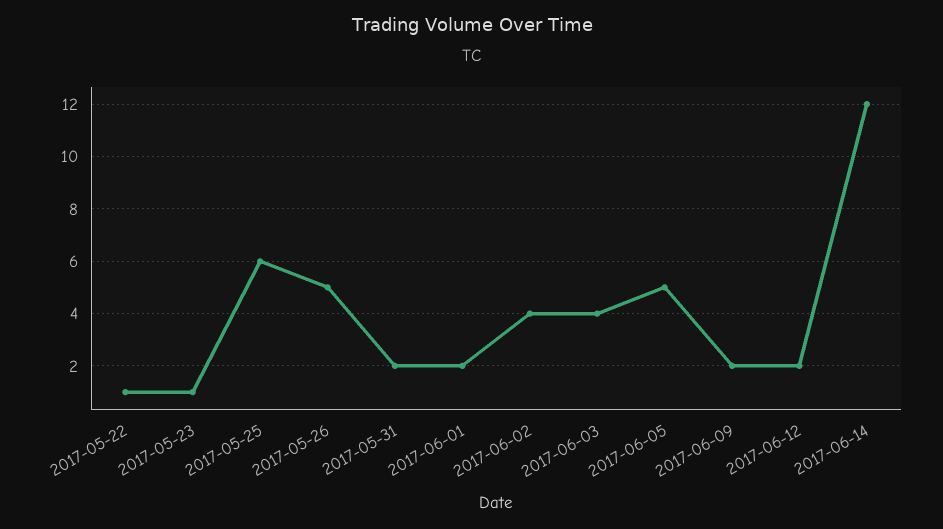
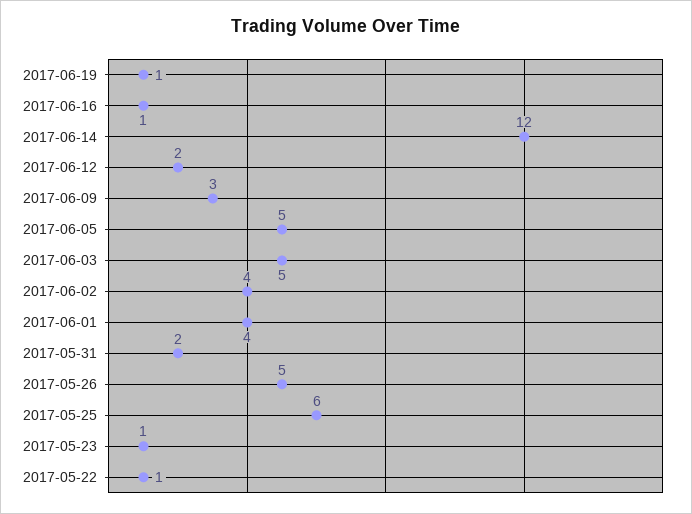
2017-06-01: 2 -> 4
2017-06-03: 4 -> 5
2017-06-09: 2 -> 3
2017-06-19: none -> 1
2017-06-16: none -> 1

